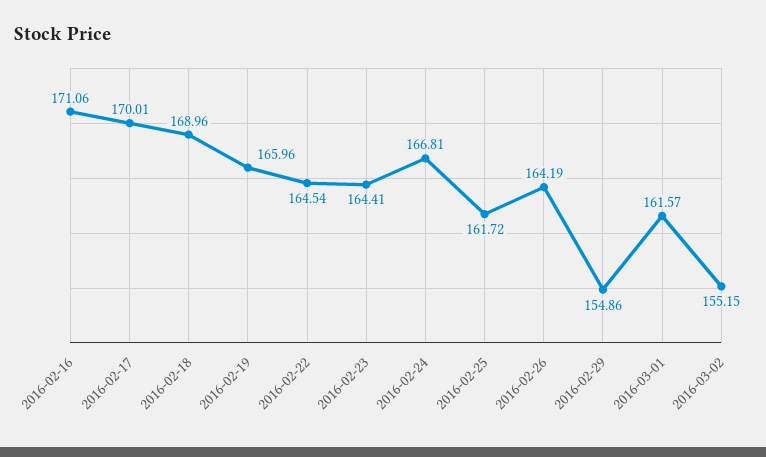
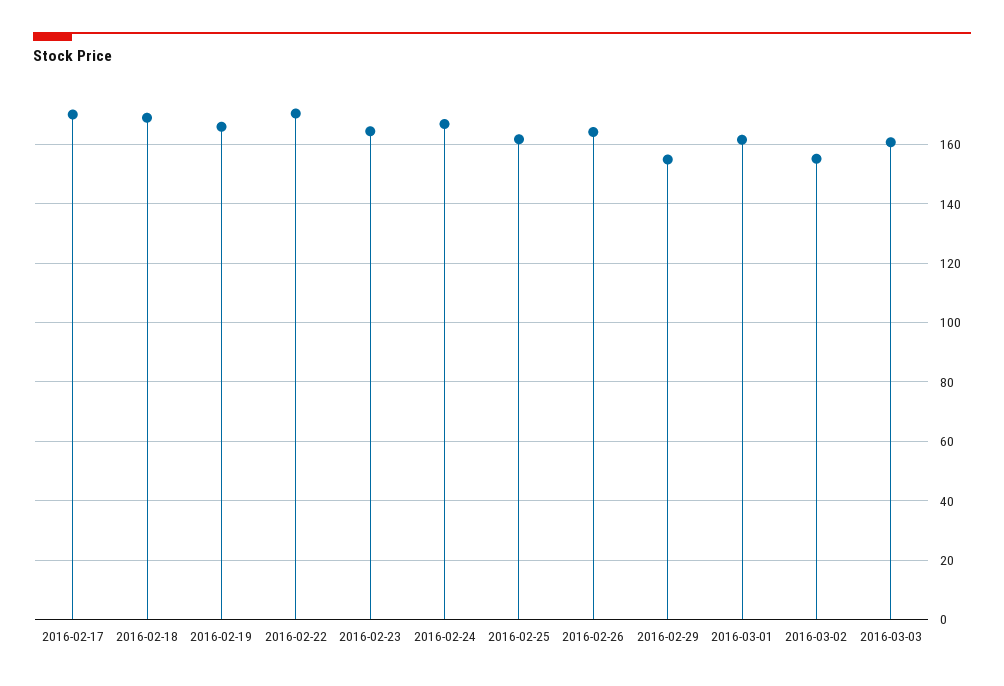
2016-02-16: 171.06 -> none
2016-02-22: 164.54 -> 170
2016-03-03: none -> 160

